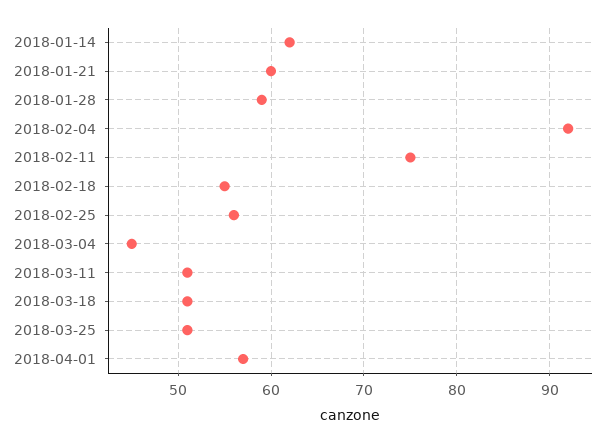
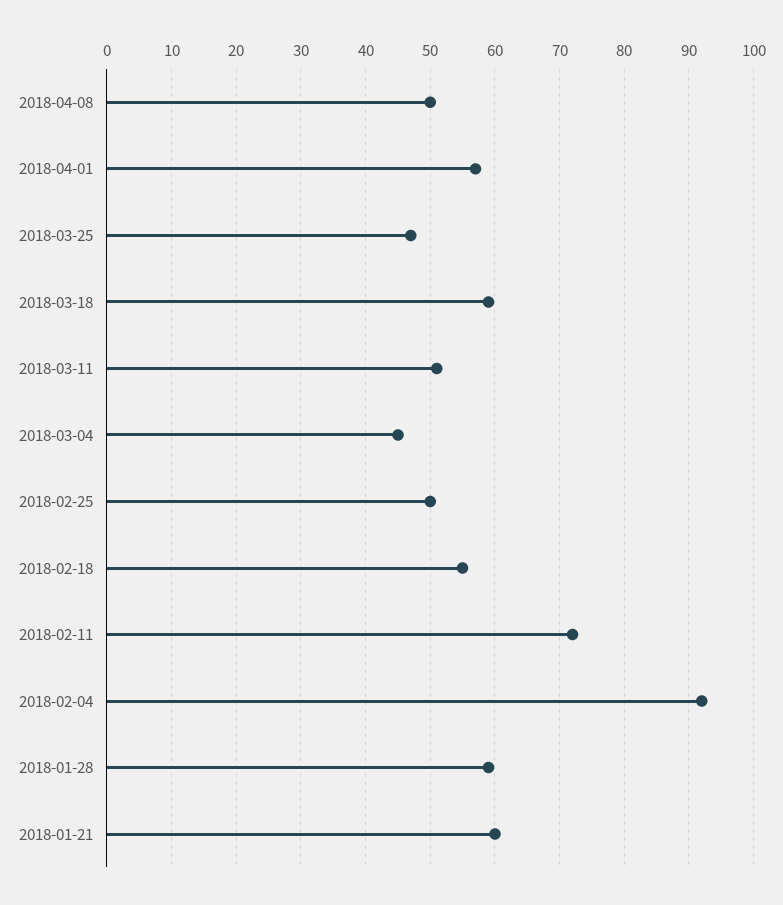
2018-01-14: 62 -> none
2018-02-11: 75 -> 72
2018-02-25: 56 -> 50
2018-03-18: 51 -> 59
2018-03-25: 51 -> 47
2018-04-08: none -> 50

